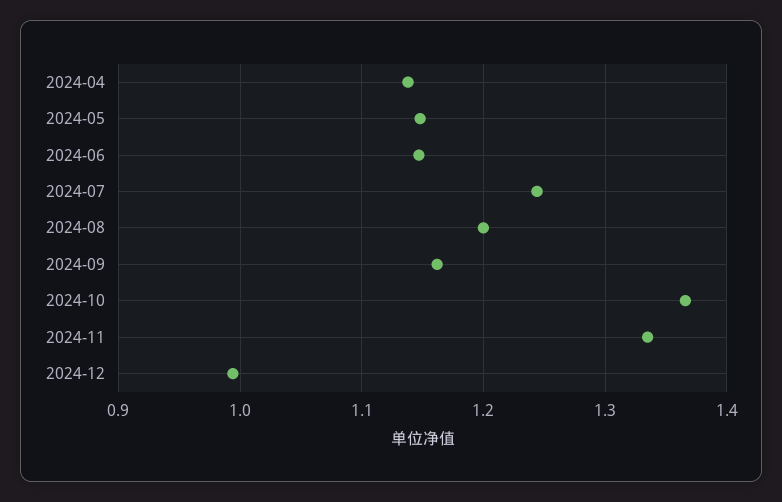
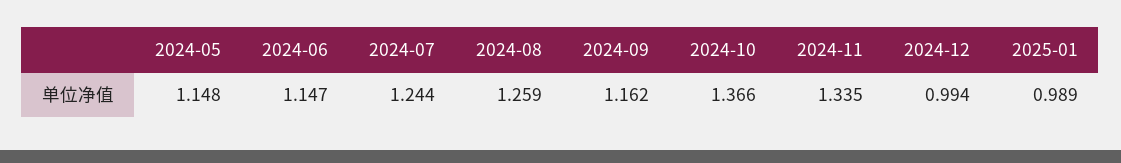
2024-04: 1.14 -> none
2024-08: 1.2 -> 1.259
2025-01: none -> 0.989

